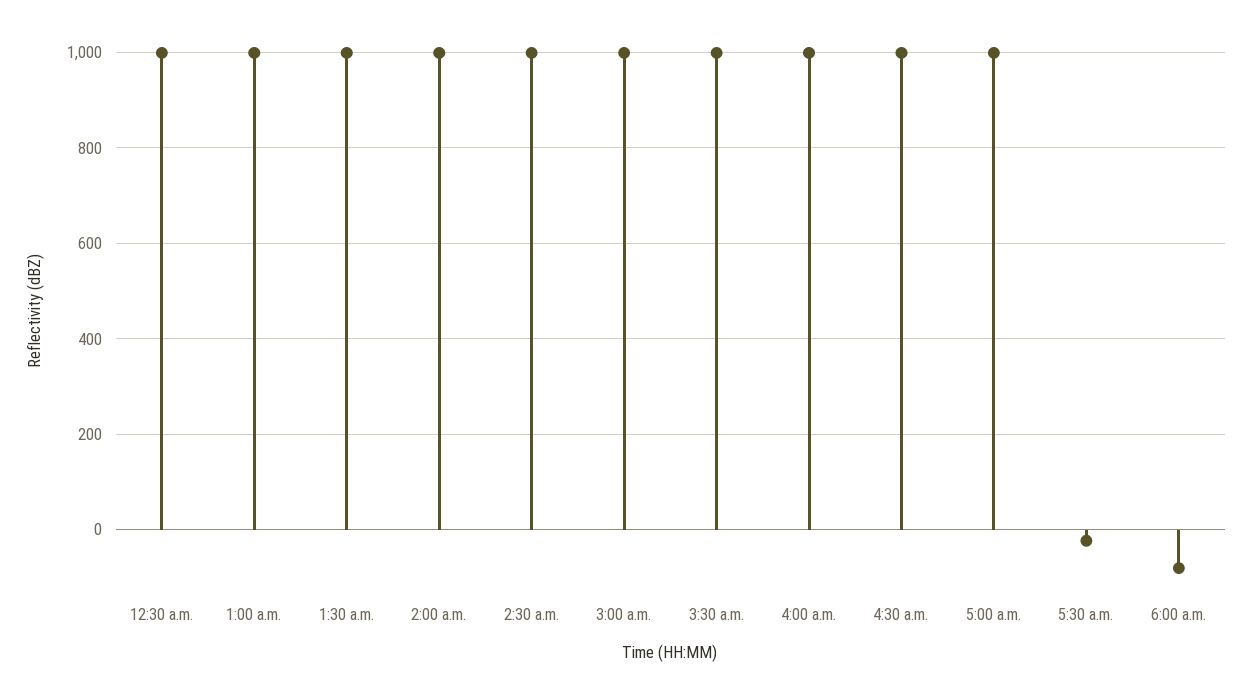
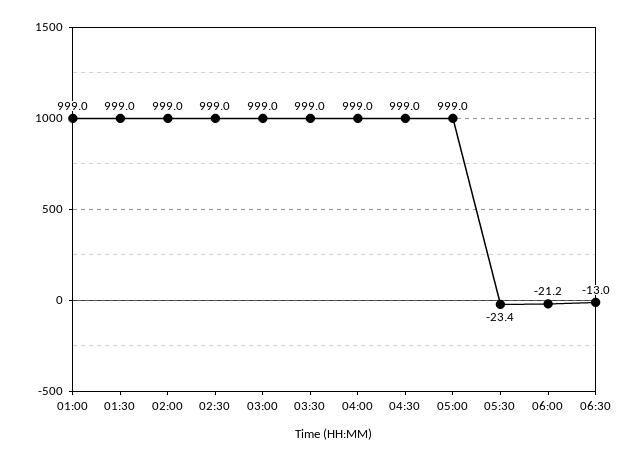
12:30 a.m.: 1000 -> none
6:00 a.m.: -80 -> -21.2
06:30: none -> -13

